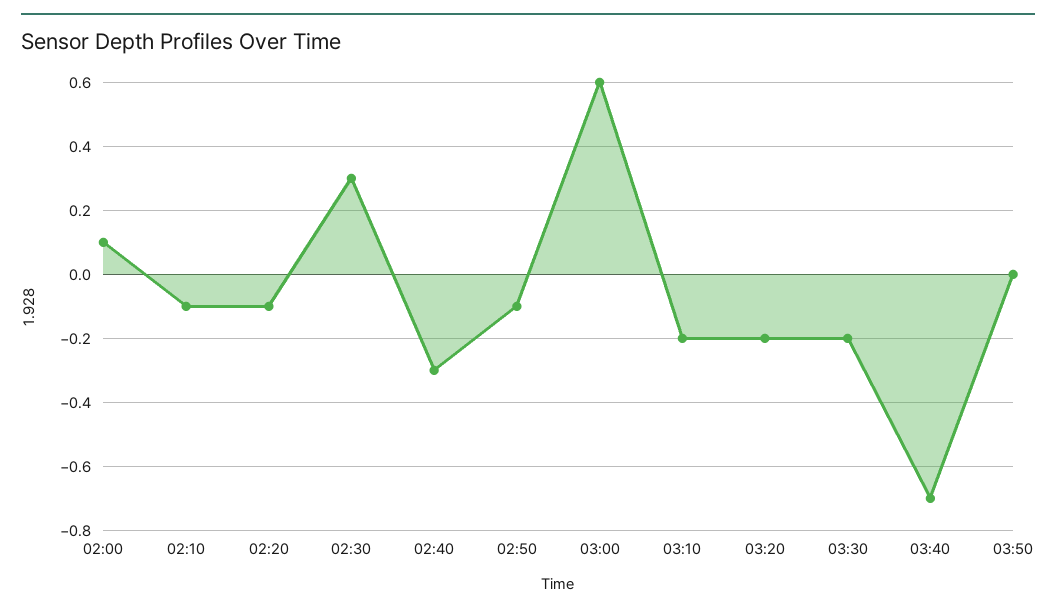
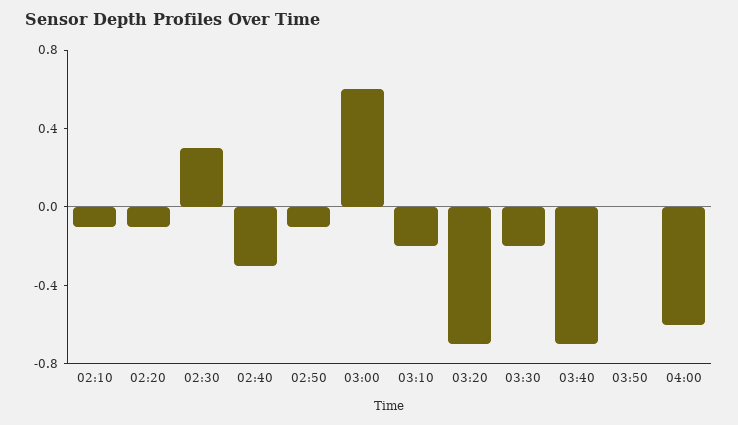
02:00: 0.1 -> none
03:20: -0.2 -> -0.7
04:00: none -> -0.6

